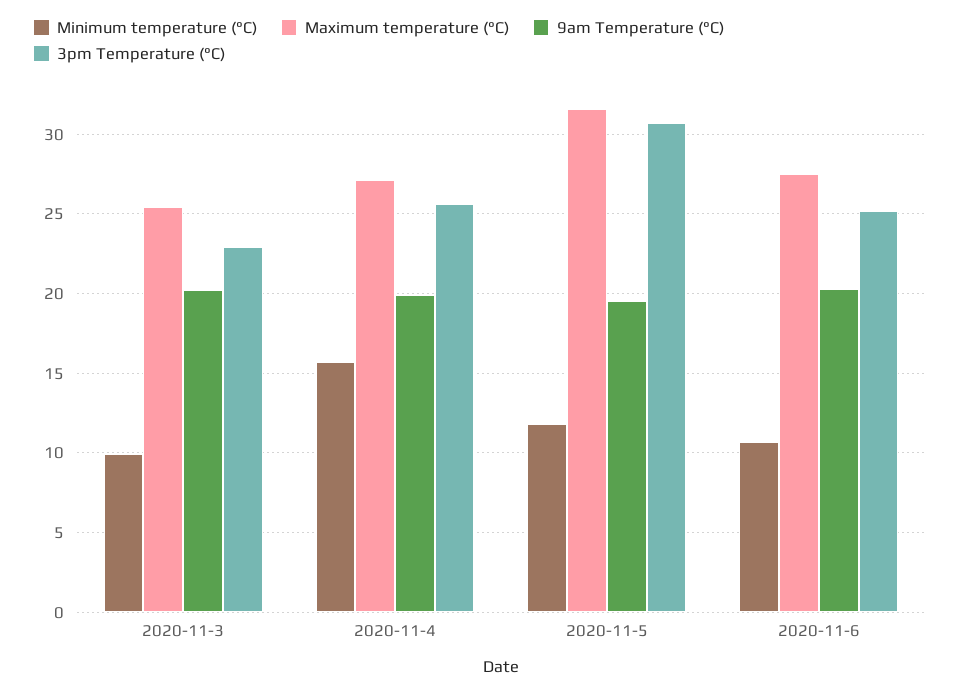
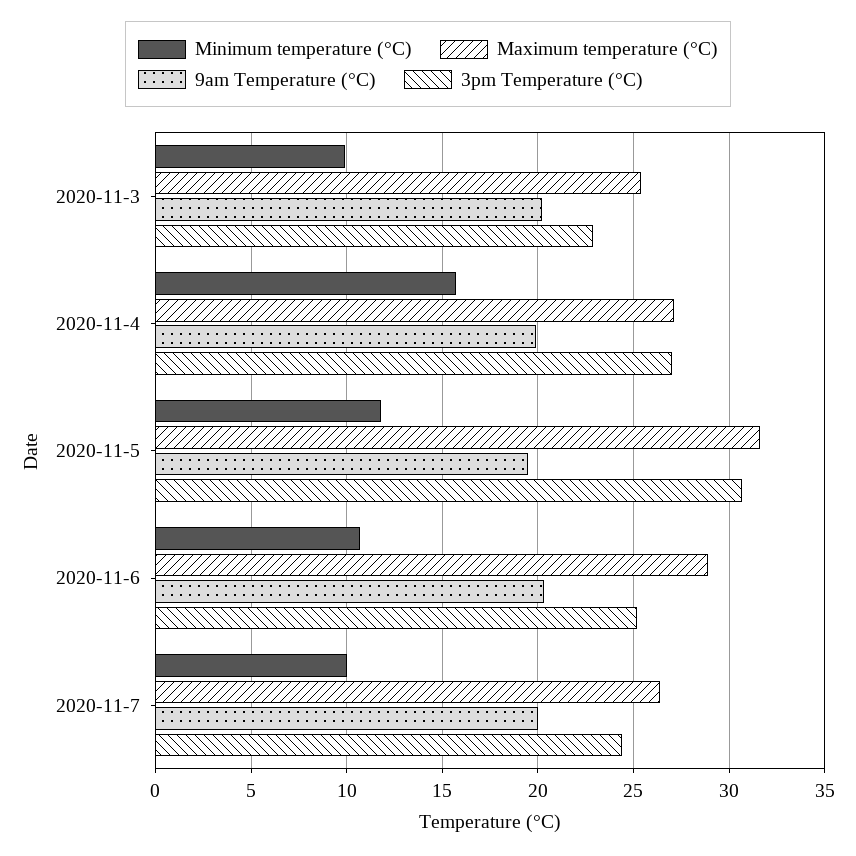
3pm Temperature (°C), 2020-11-4: 25.5 -> 27
Maximum temperature (°C), 2020-11-6: 27.5 -> 29
Minimum temperature (°C), 2020-11-7: none -> 10
Maximum temperature (°C), 2020-11-7: none -> 26.5
9am Temperature (°C), 2020-11-7: none -> 20
3pm Temperature (°C), 2020-11-7: none -> 24.5

